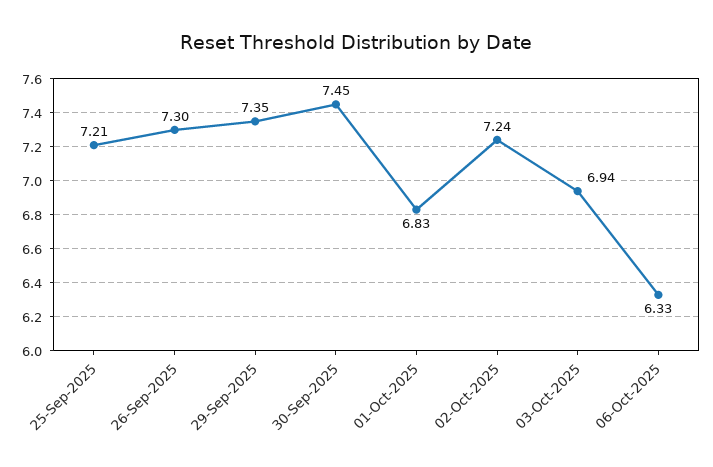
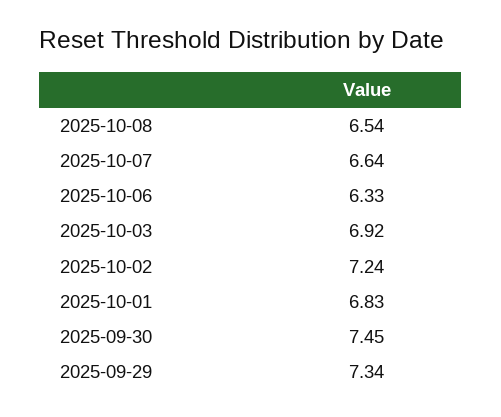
25-Sep-2025: 7.21 -> none
26-Sep-2025: 7.3 -> none
29-Sep-2025: 7.35 -> 7.34
03-Oct-2025: 6.94 -> 6.92
2025-10-08: none -> 6.54
2025-10-07: none -> 6.64

